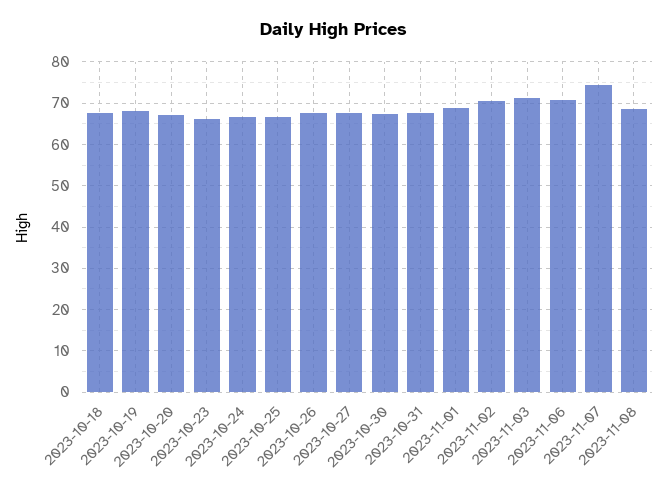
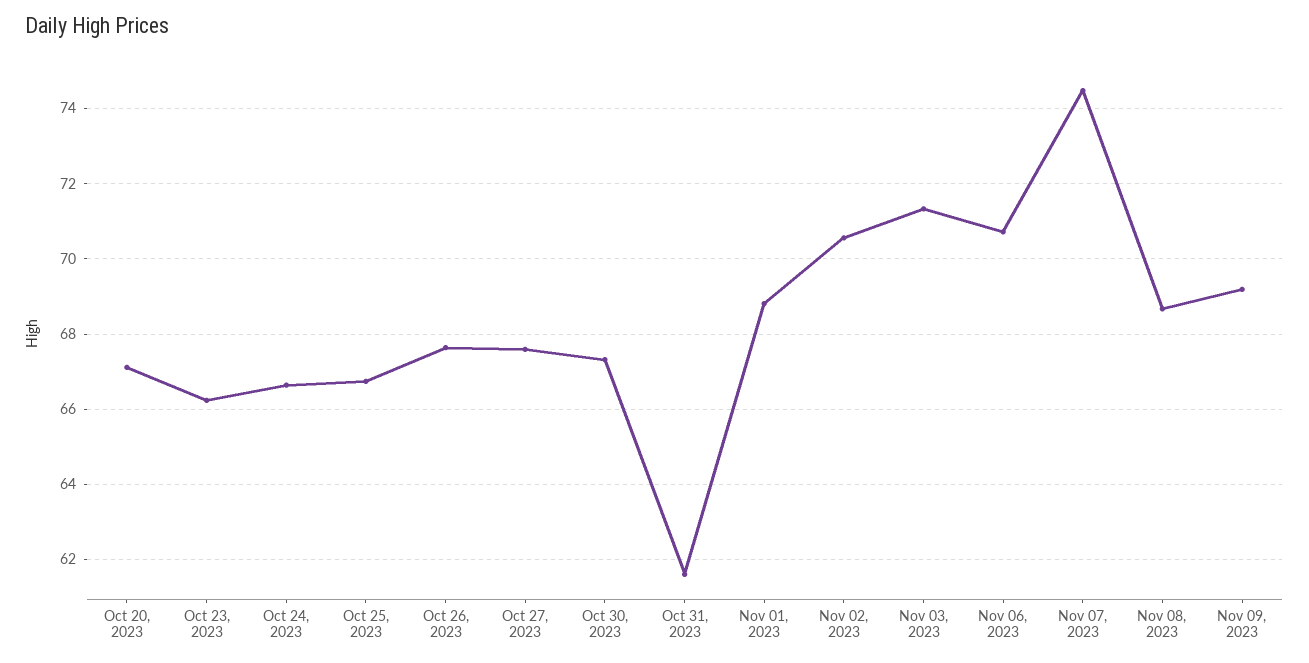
2023-10-18: 68 -> none
2023-10-19: 68 -> none
2023-10-31: 68 -> 61.6
Nov 09, 2023: none -> 69.2

